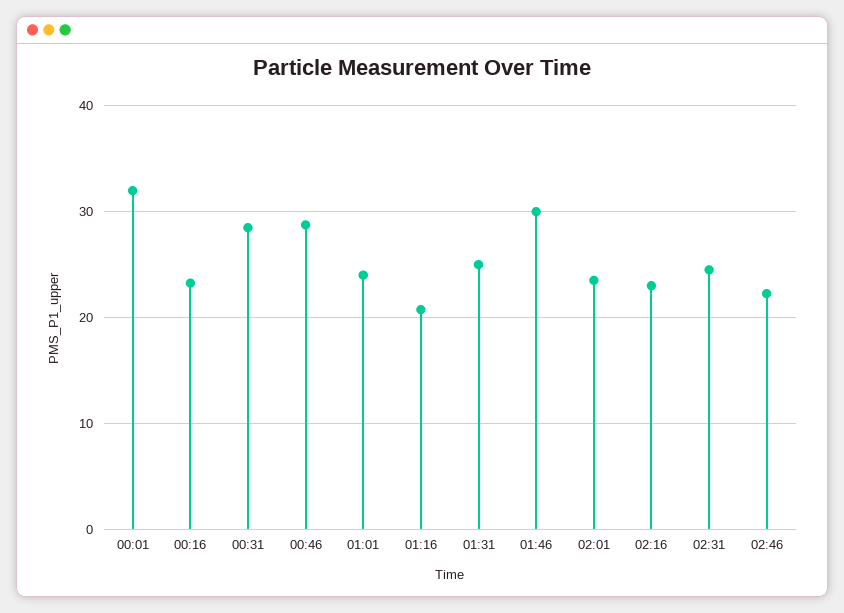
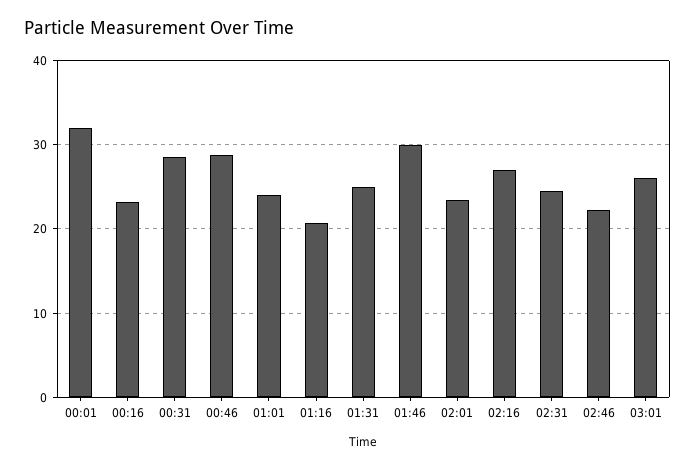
02:16: 23 -> 27
03:01: none -> 26

